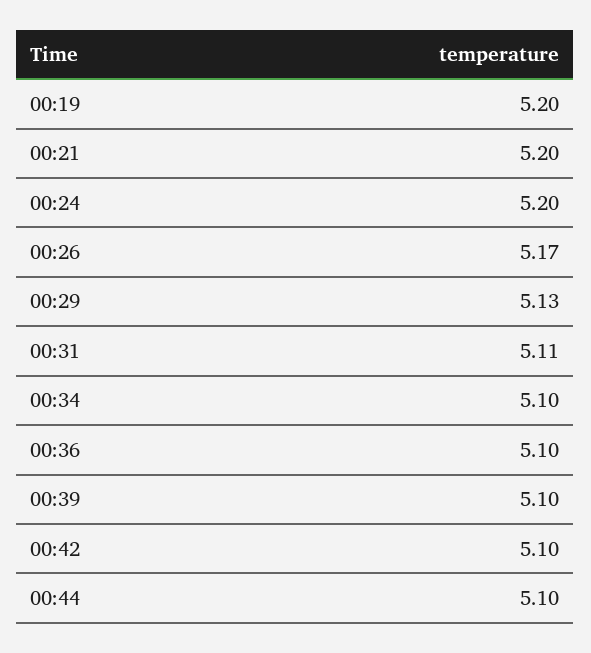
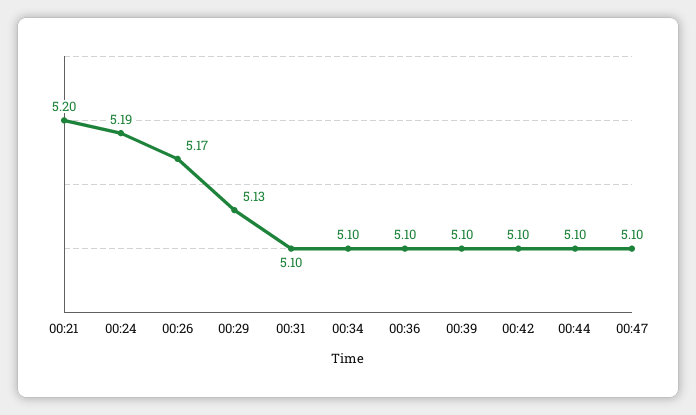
00:19: 5.2 -> none
00:24: 5.2 -> 5.19
00:31: 5.11 -> 5.1
00:47: none -> 5.1

